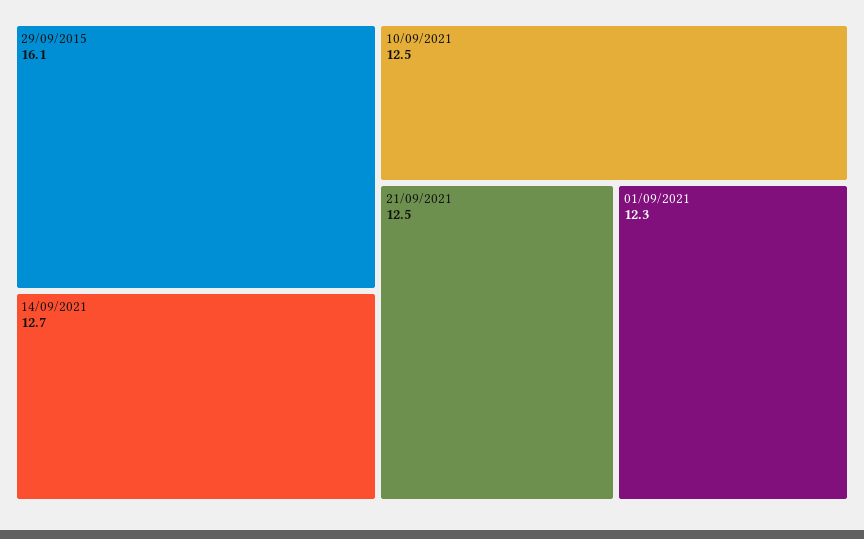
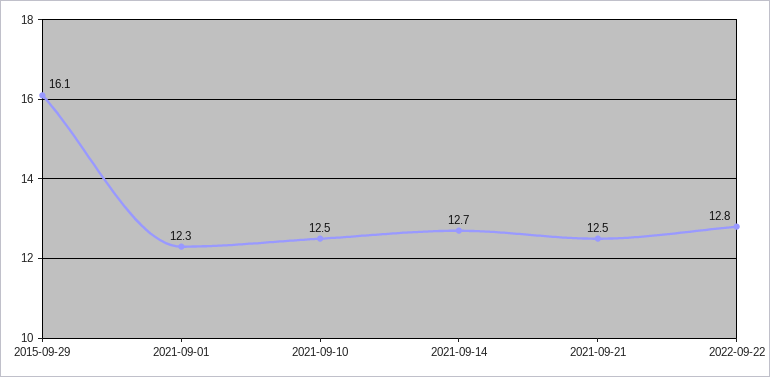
2022-09-22: none -> 12.8

